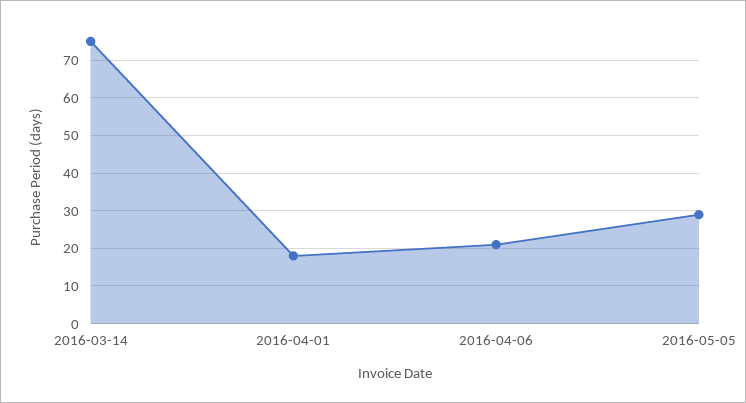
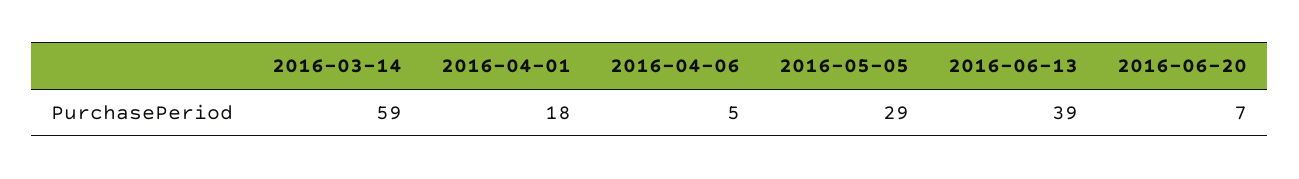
2016-03-14: 75 -> 59
2016-04-06: 20 -> 5
2016-06-13: none -> 39
2016-06-20: none -> 7

